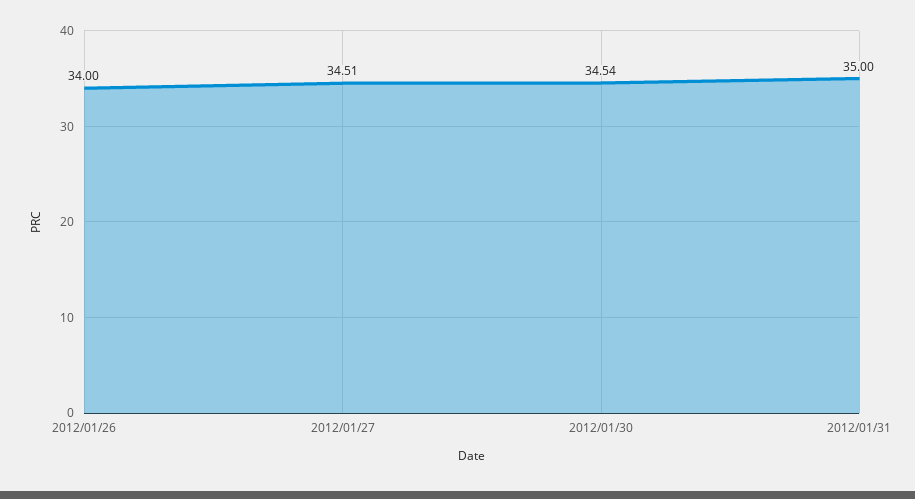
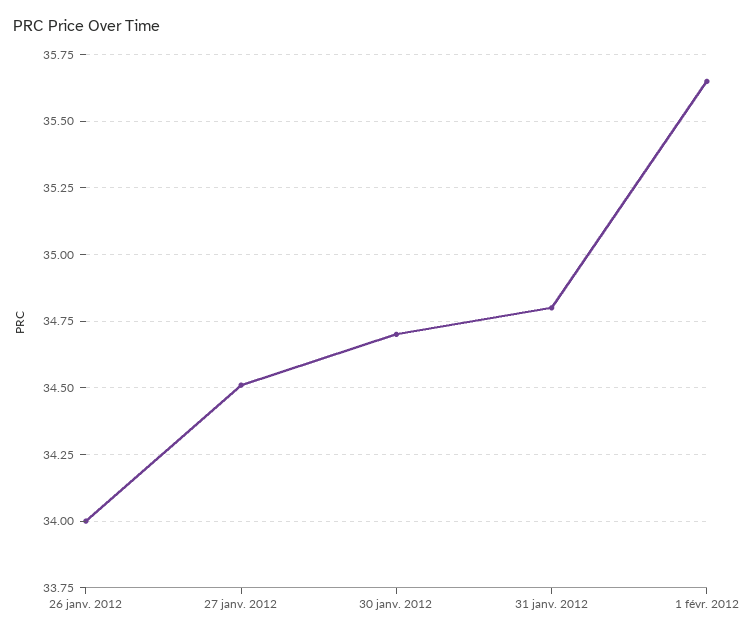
2012/01/30: 34.54 -> 34.7
2012/01/31: 35 -> 34.8
1 févr. 2012: none -> 35.65

